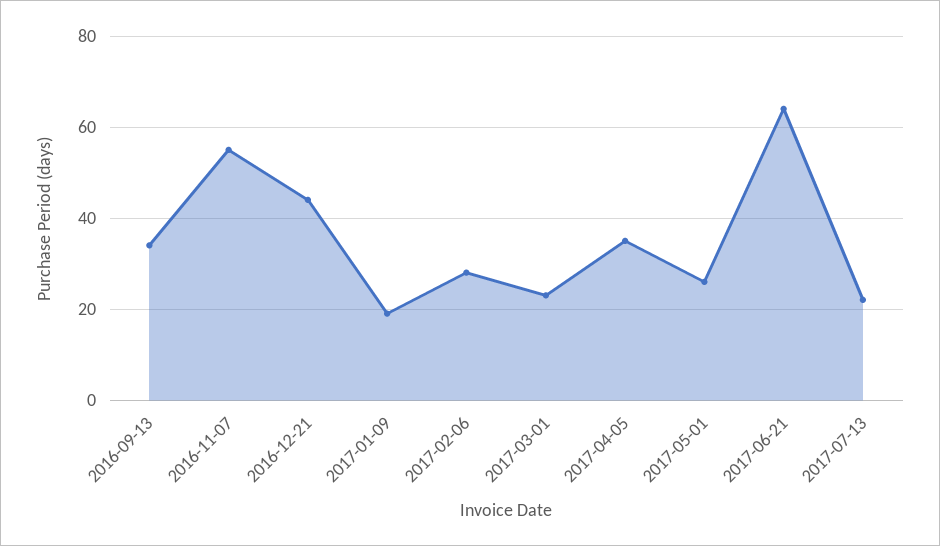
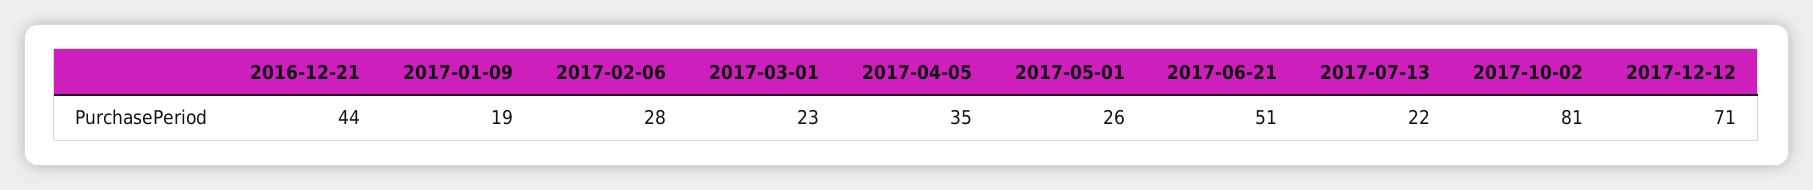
2016-09-13: 35 -> none
2016-11-07: 55 -> none
2017-06-21: 65 -> 51
2017-10-02: none -> 81
2017-12-12: none -> 71

